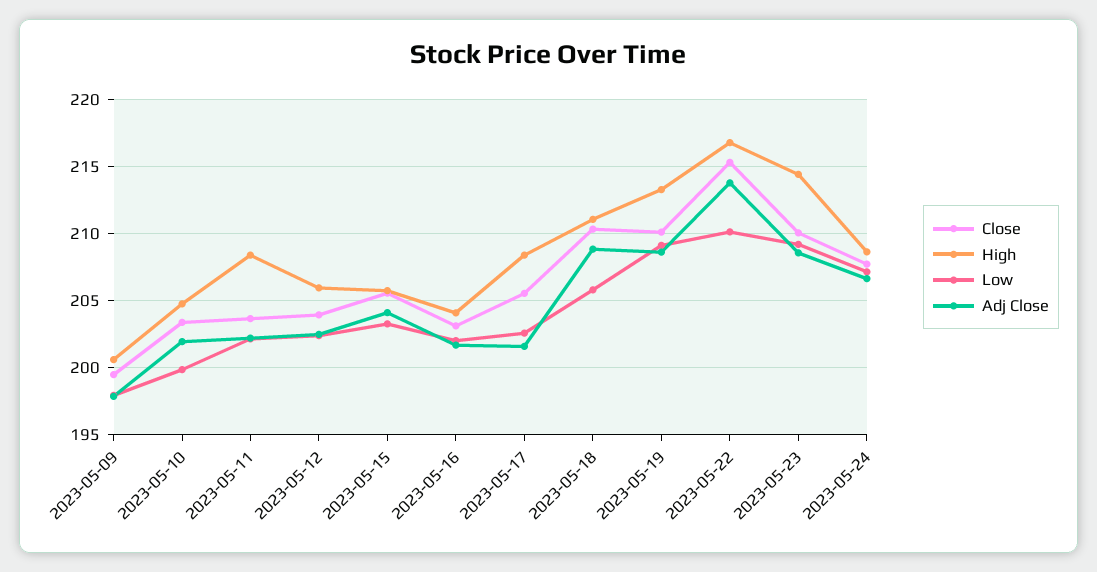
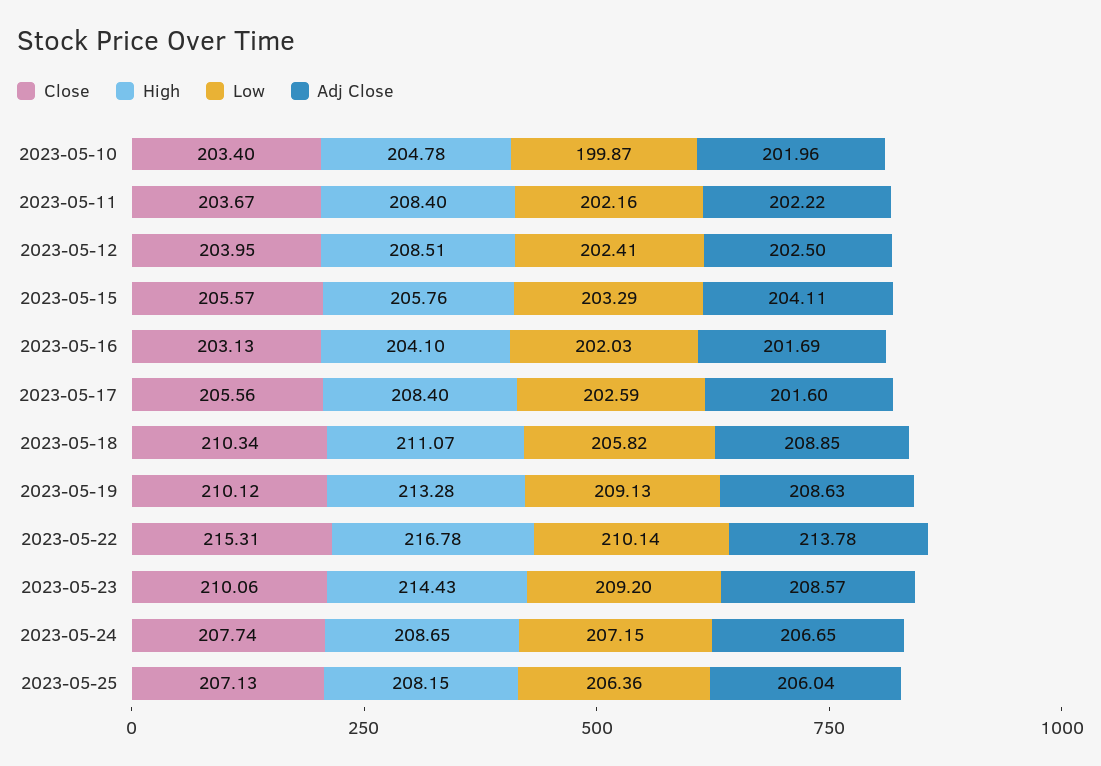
Close, 2023-05-09: 199.5 -> none
High, 2023-05-09: 200.5 -> none
Low, 2023-05-09: 198 -> none
Adj Close, 2023-05-09: 198 -> none
High, 2023-05-12: 206 -> 208.51
Close, 2023-05-25: none -> 207.13
High, 2023-05-25: none -> 208.15
Low, 2023-05-25: none -> 206.36
Adj Close, 2023-05-25: none -> 206.04

